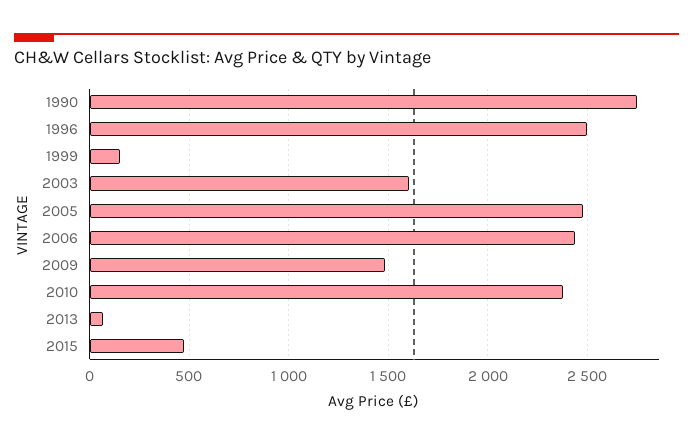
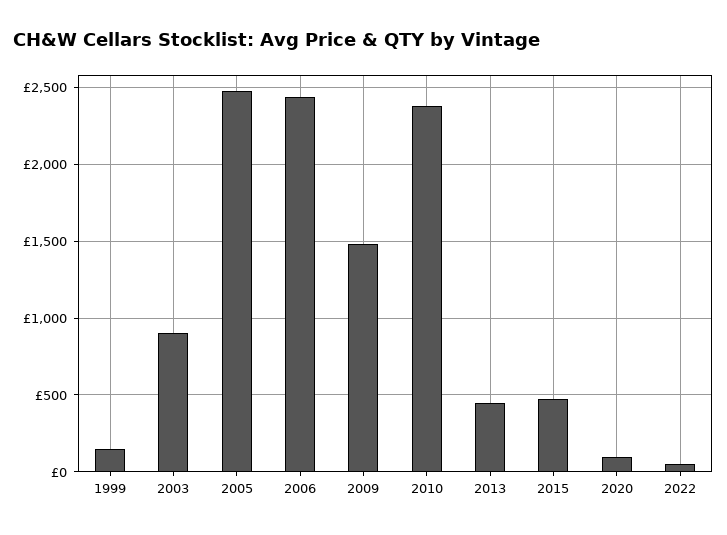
1990: 2750 -> none
1996: 2500 -> none
2003: 1600 -> 900
2013: 50 -> 450
2020: none -> 100
2022: none -> 50

